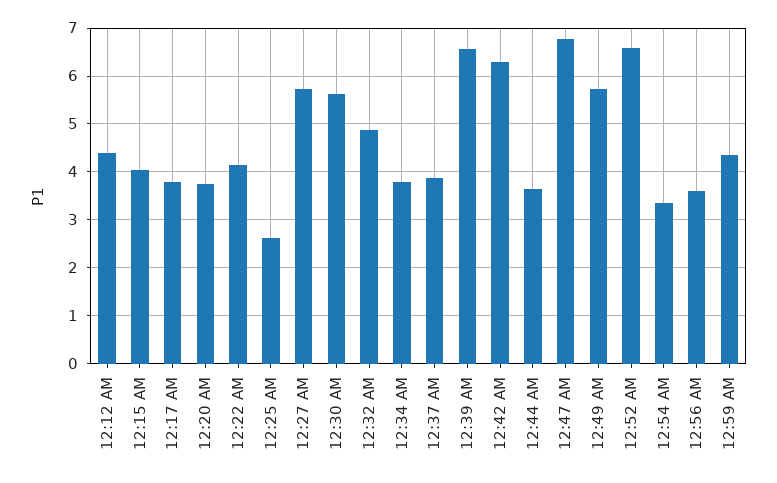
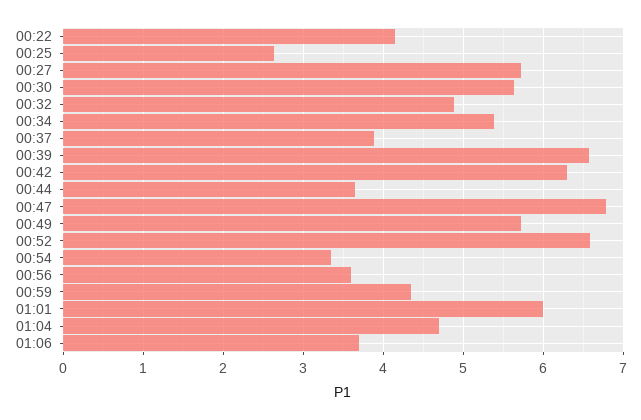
12:12 AM: 4.4 -> none
12:15 AM: 4 -> none
12:17 AM: 3.8 -> none
12:20 AM: 3.8 -> none
12:34 AM: 3.8 -> 5.4
01:01: none -> 6
01:04: none -> 4.7
01:06: none -> 3.7

